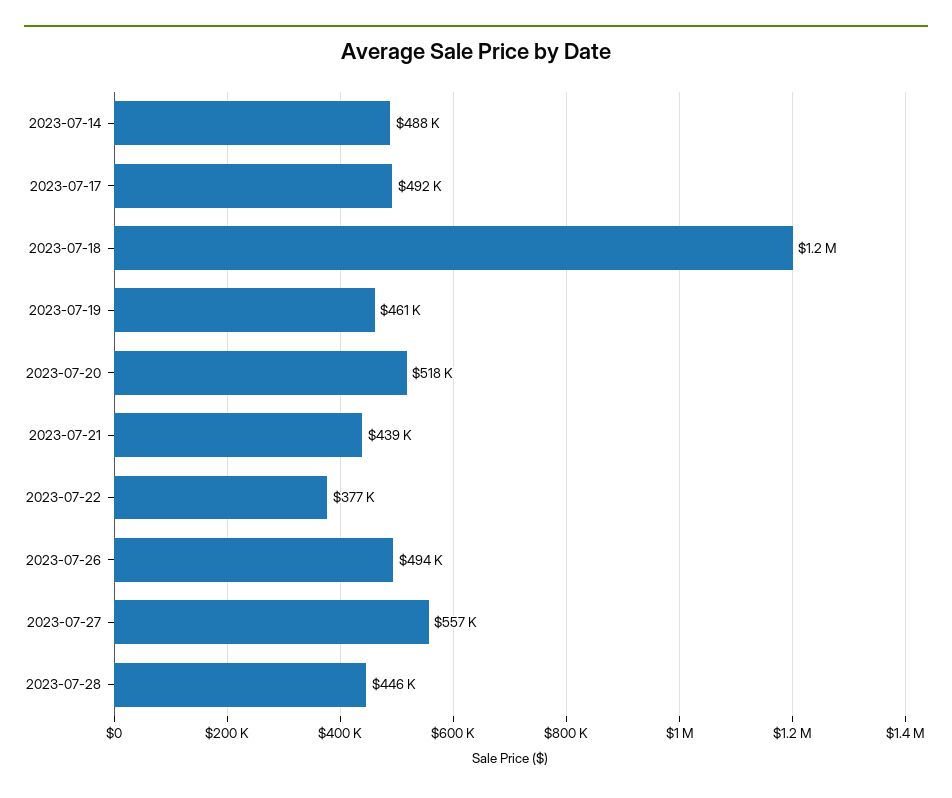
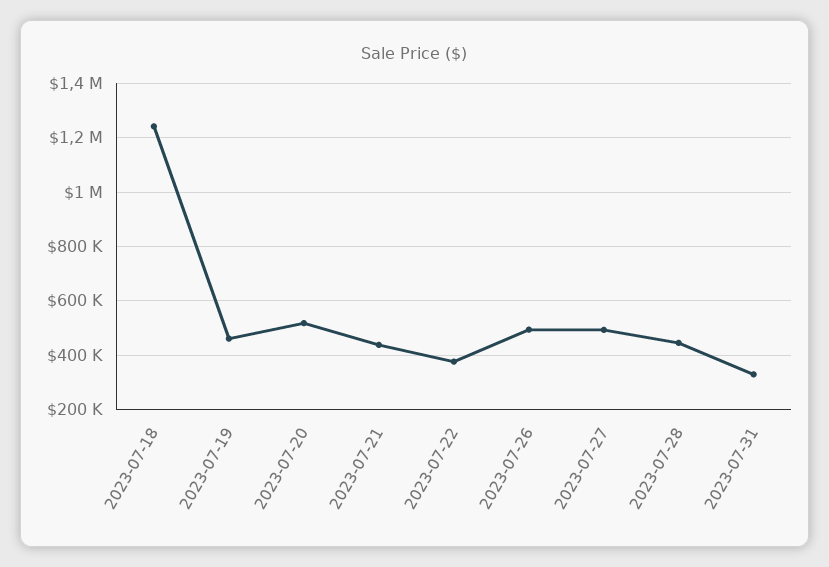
2023-07-14: 488000 -> none
2023-07-17: 492000 -> none
2023-07-27: 557000 -> 500000
2023-07-31: none -> 325000

